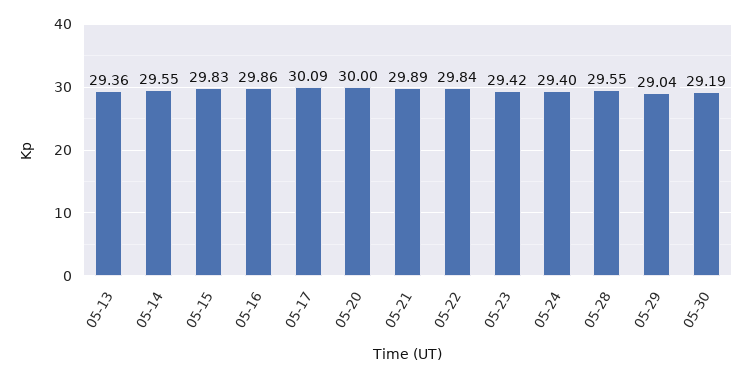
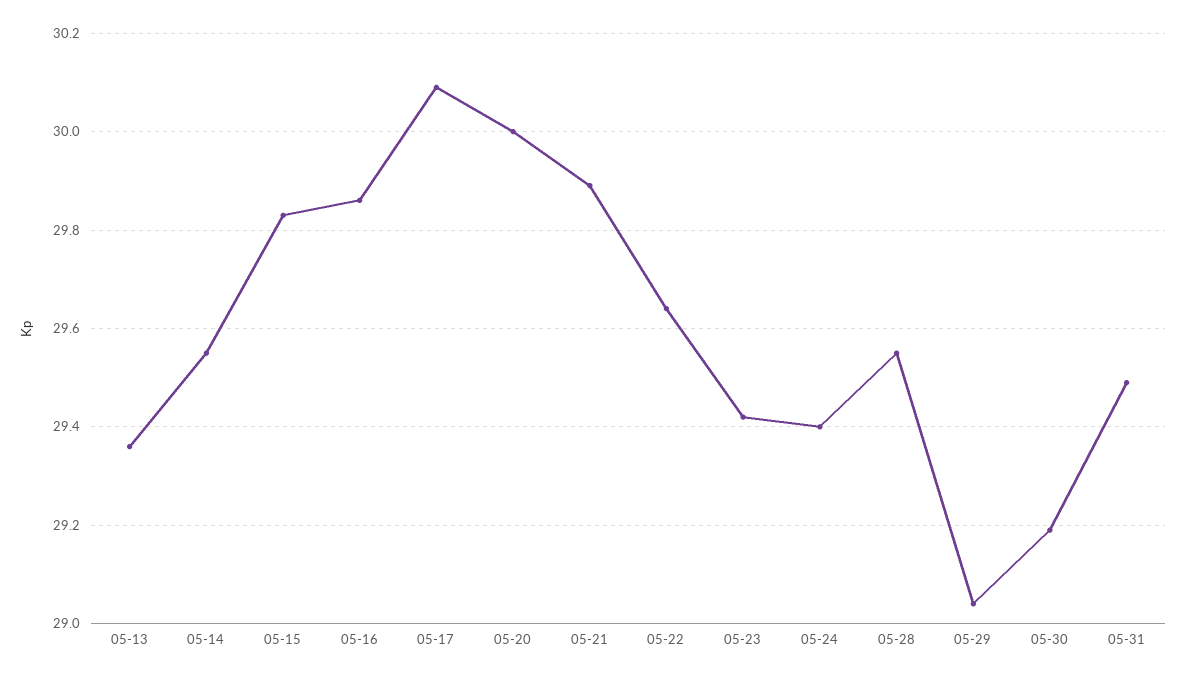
05-22: 29.84 -> 29.65
05-31: none -> 29.5

